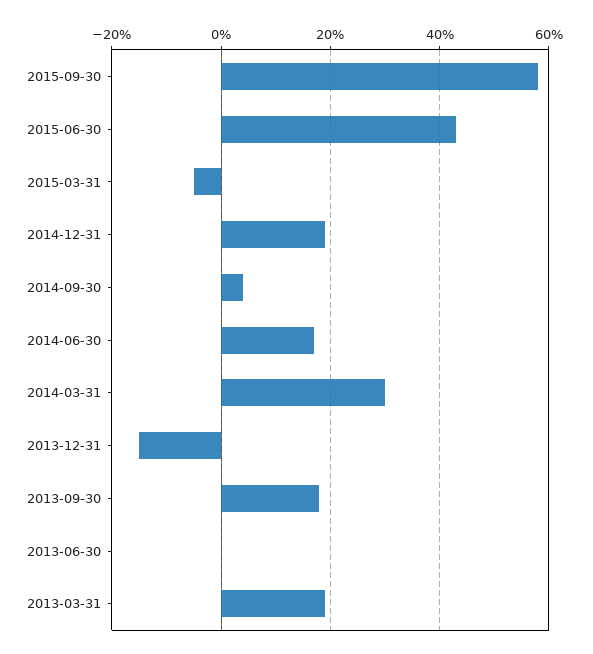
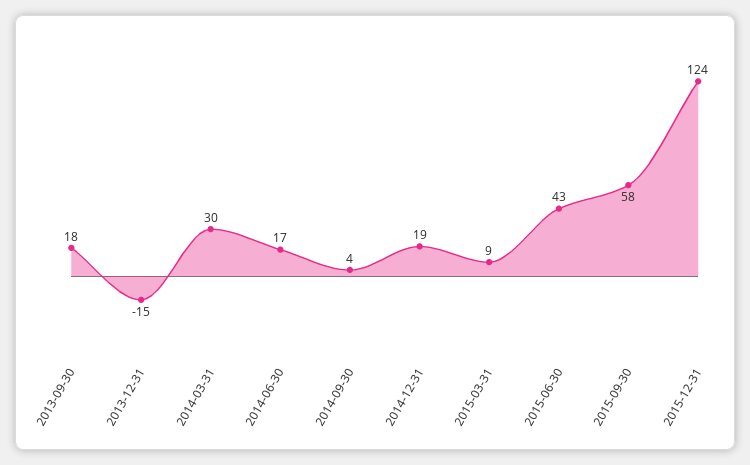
2015-03-31: -5 -> 9
2013-06-30: 0 -> none
2013-03-31: 20 -> none
2015-12-31: none -> 124

